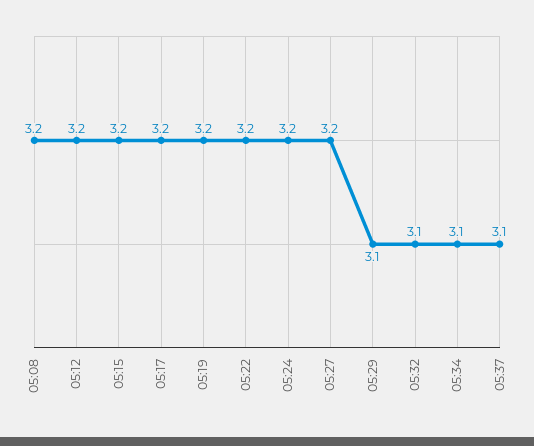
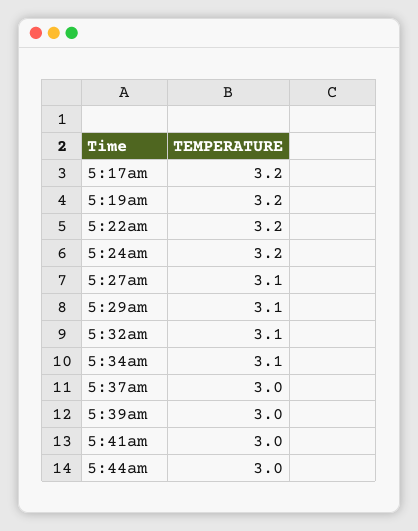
05:08: 3.2 -> none
05:12: 3.2 -> none
05:15: 3.2 -> none
05:27: 3.2 -> 3.1
05:37: 3.1 -> 3
5:39am: none -> 3
5:41am: none -> 3
5:44am: none -> 3

